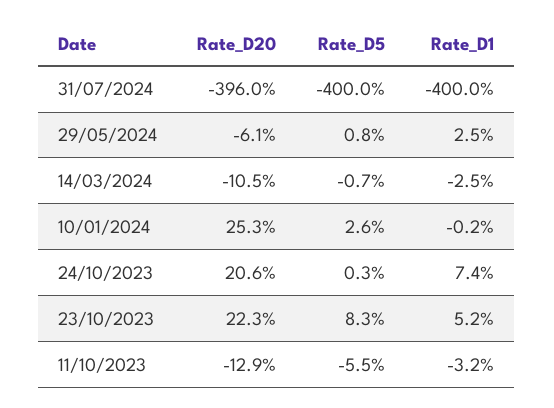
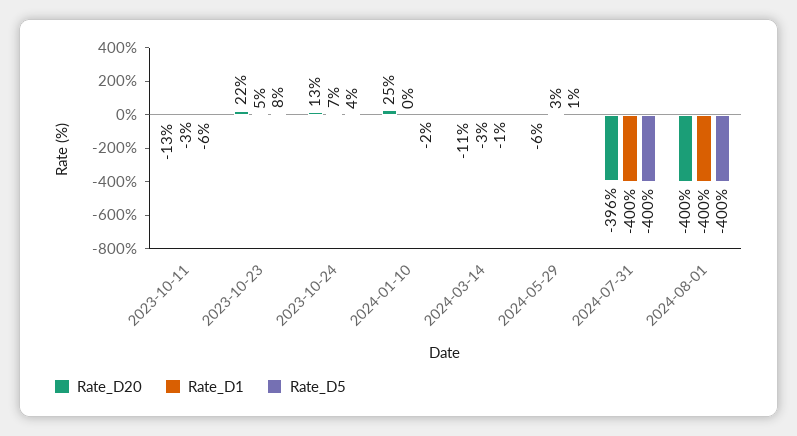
Rate_D5, 10/01/2024: 2.6 -> -2
Rate_D20, 24/10/2023: 20.6 -> 13
Rate_D5, 24/10/2023: 0.3 -> 4
Rate_D20, 2024-08-01: none -> -400
Rate_D1, 2024-08-01: none -> -400
Rate_D5, 2024-08-01: none -> -400

